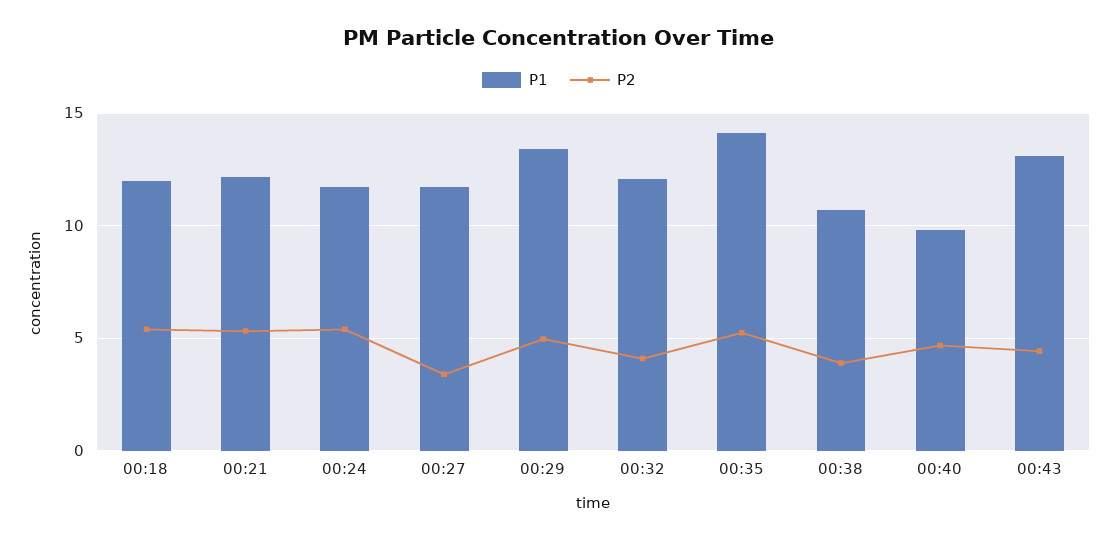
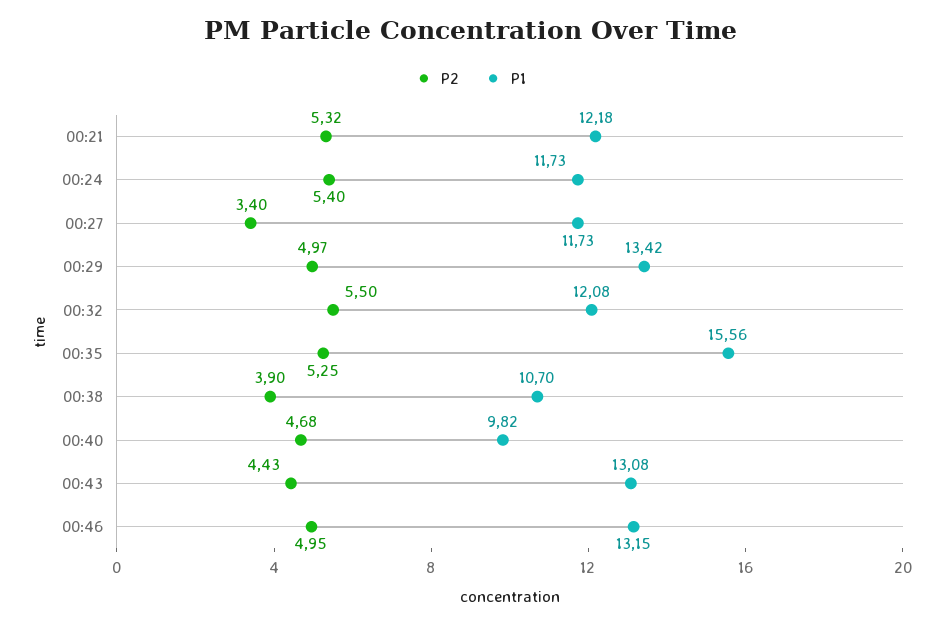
P1, 00:18: 12 -> none
P2, 00:18: 5.5 -> none
P2, 00:32: 4 -> 5.5
P1, 00:35: 14 -> 15.56
P2, 00:46: none -> 4.95
P1, 00:46: none -> 13.15

